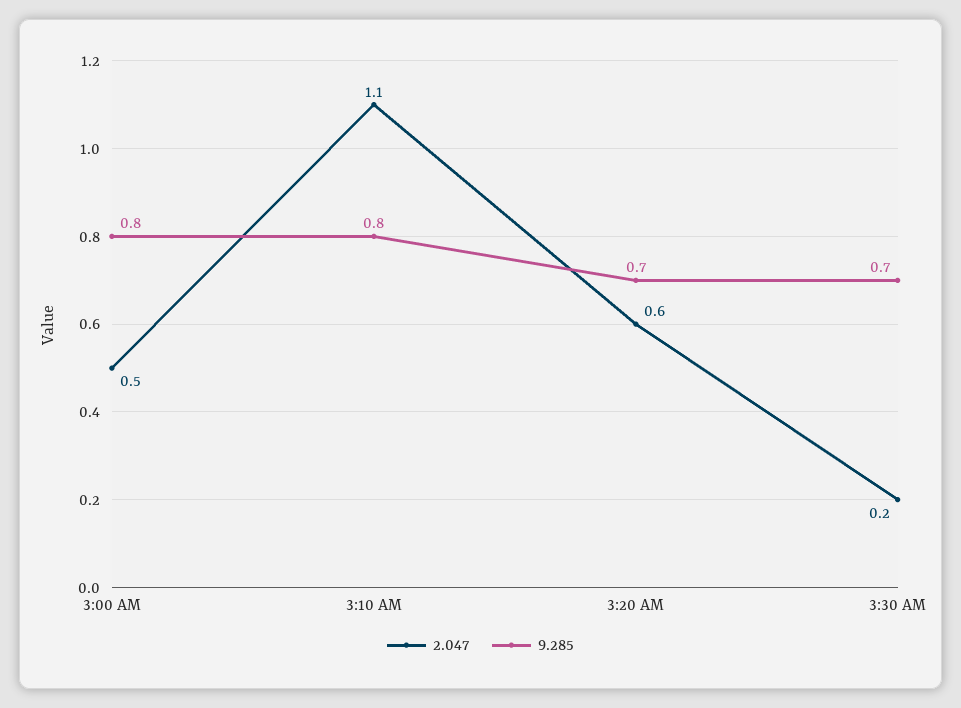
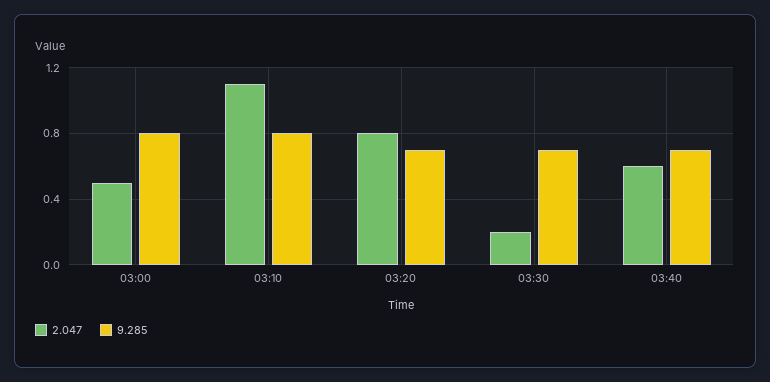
2.047, 3:20 AM: 0.6 -> 0.8
2.047, 03:40: none -> 0.6
9.285, 03:40: none -> 0.7

